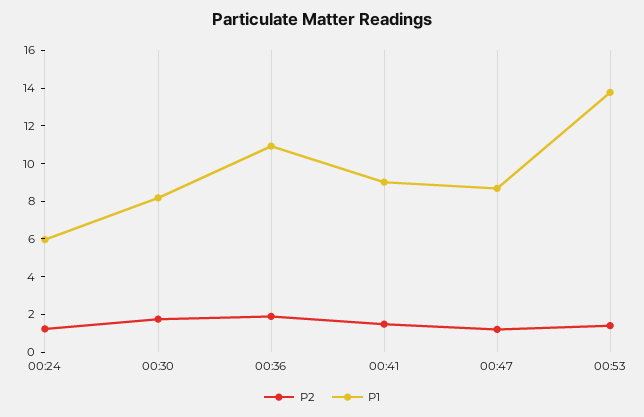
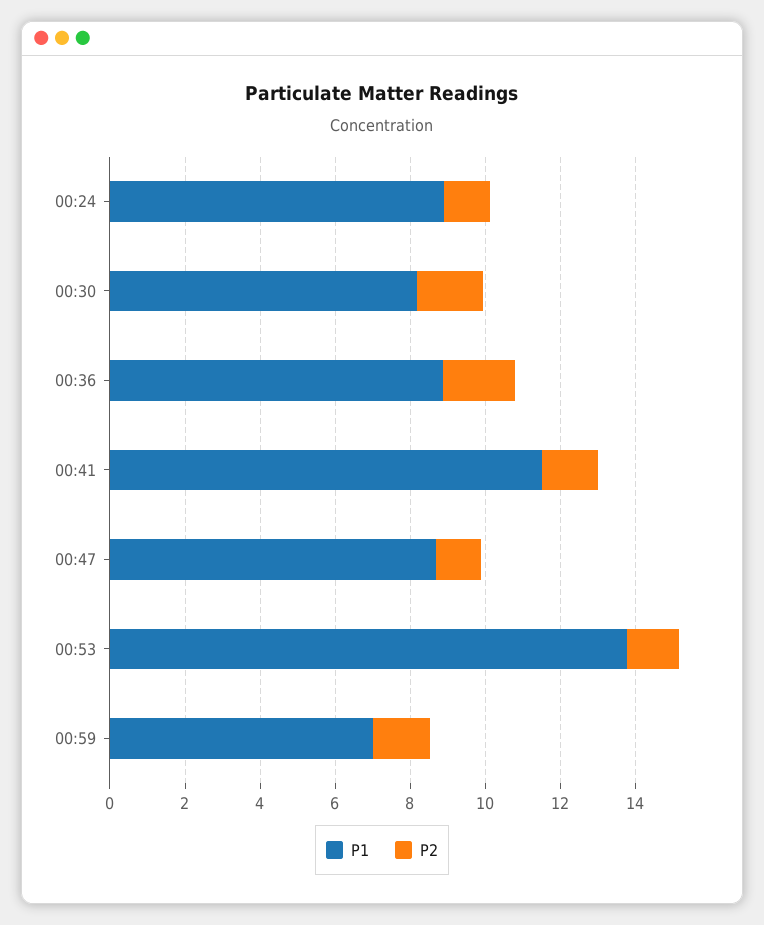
P1, 00:24: 6 -> 9
P1, 00:36: 11 -> 9
P1, 00:41: 9 -> 11.5
P1, 00:59: none -> 7
P2, 00:59: none -> 1.5

